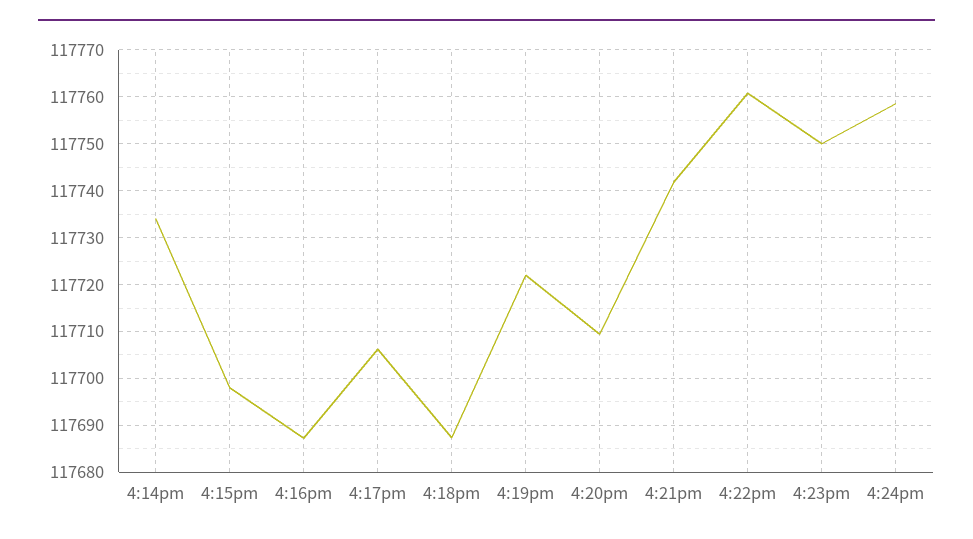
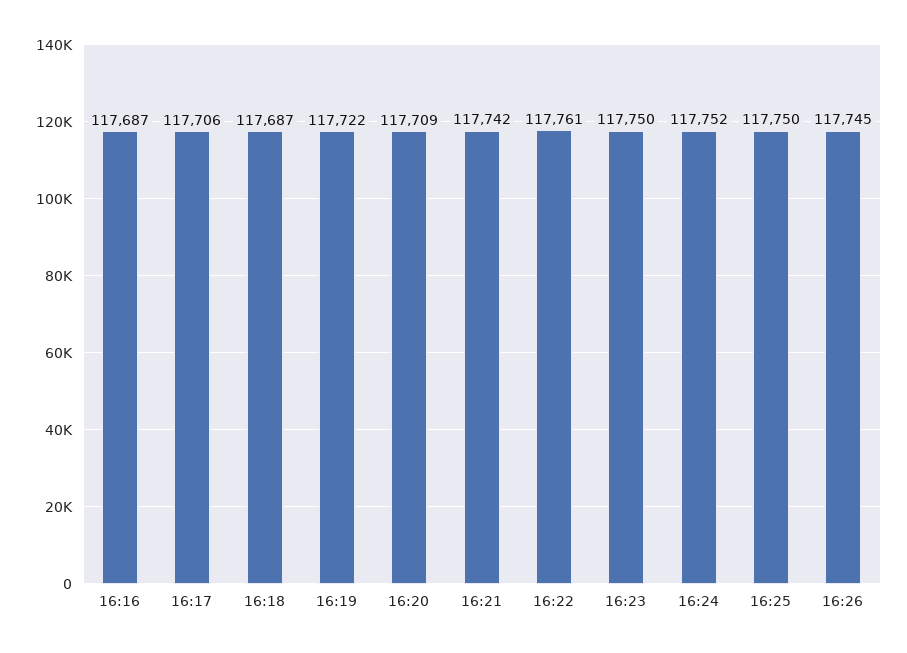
4:14pm: 117734 -> none
4:15pm: 117698 -> none
4:24pm: 117758 -> 117752
16:25: none -> 117750
16:26: none -> 117745

